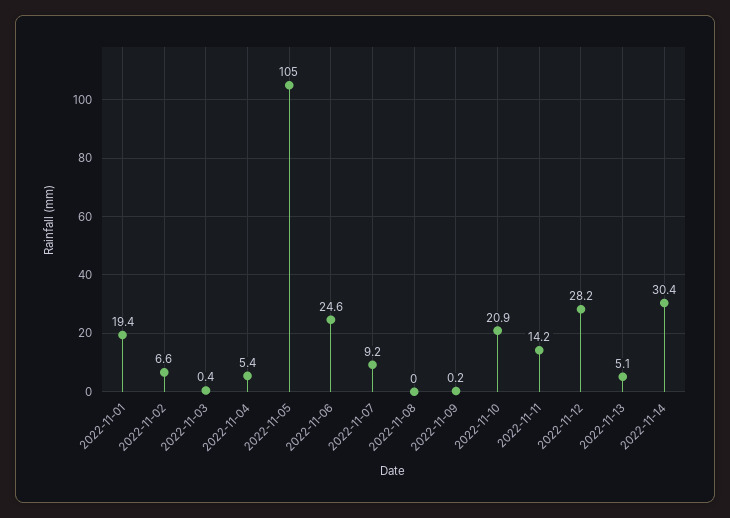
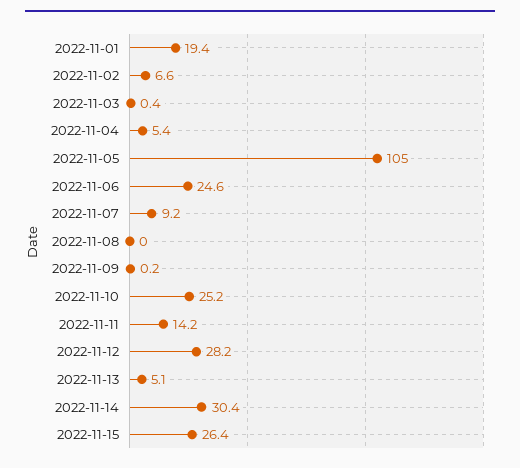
2022-11-10: 20.9 -> 25.2
2022-11-15: none -> 26.4

